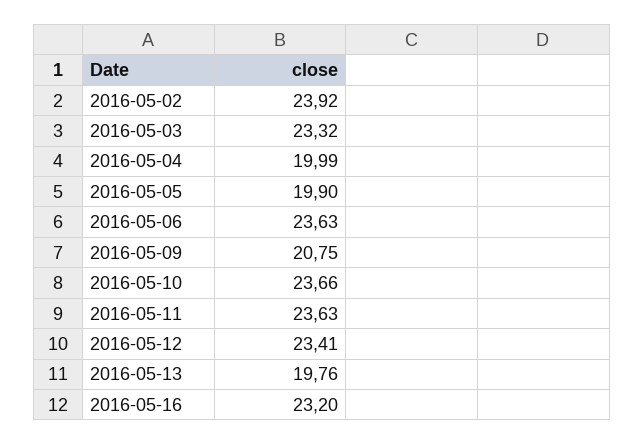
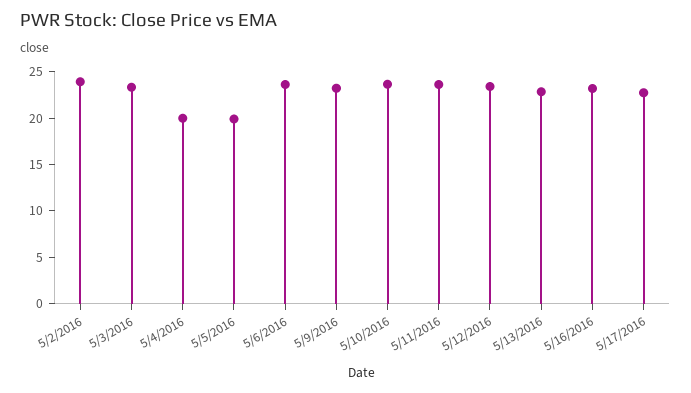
2016-05-09: 20.75 -> 23
2016-05-13: 19.76 -> 23
5/17/2016: none -> 23

